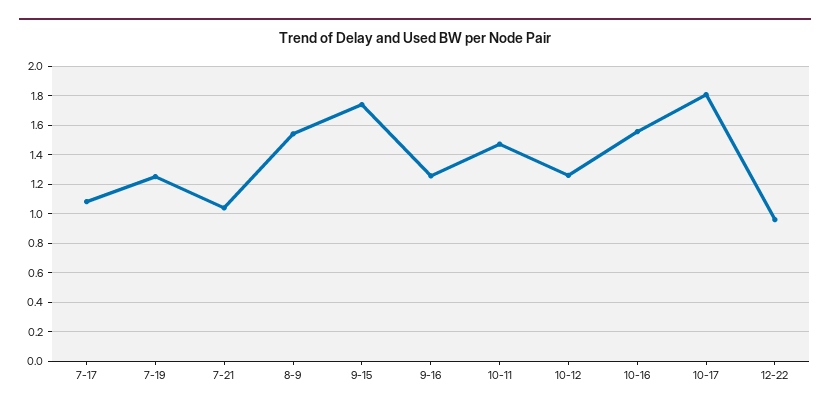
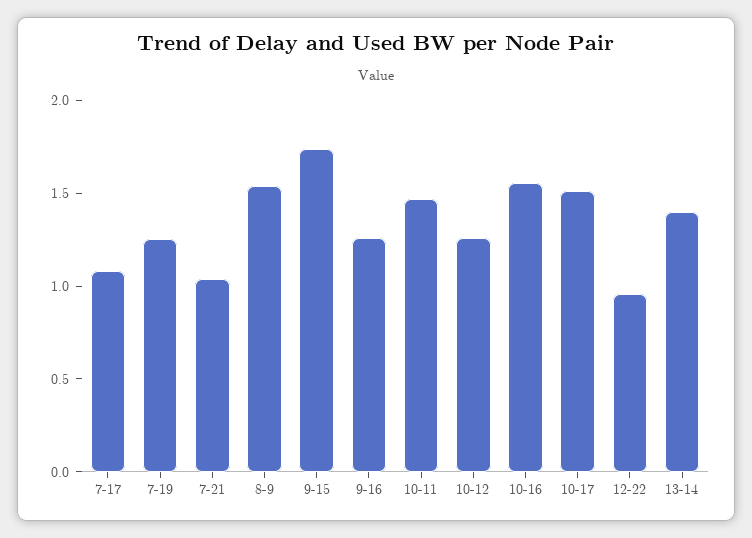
10-17: 1.8 -> 1.5
13-14: none -> 1.4

